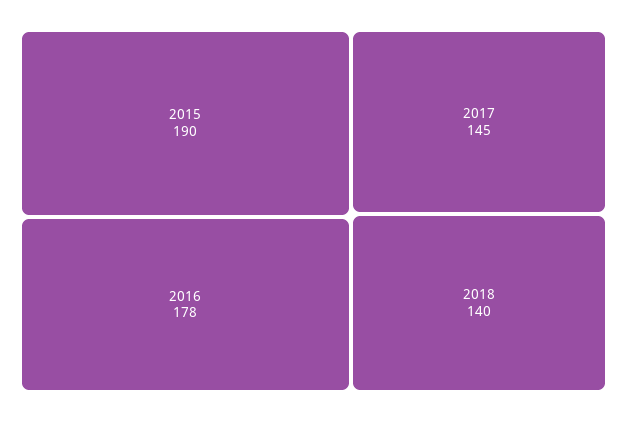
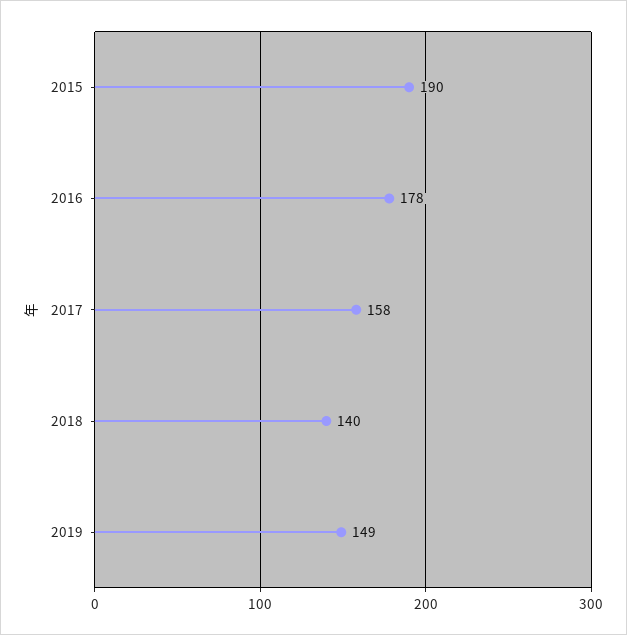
2017: 145 -> 158
2019: none -> 149

